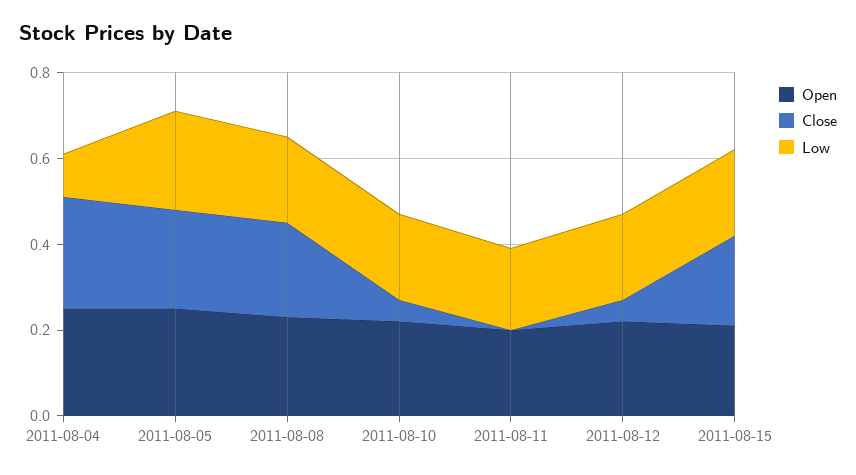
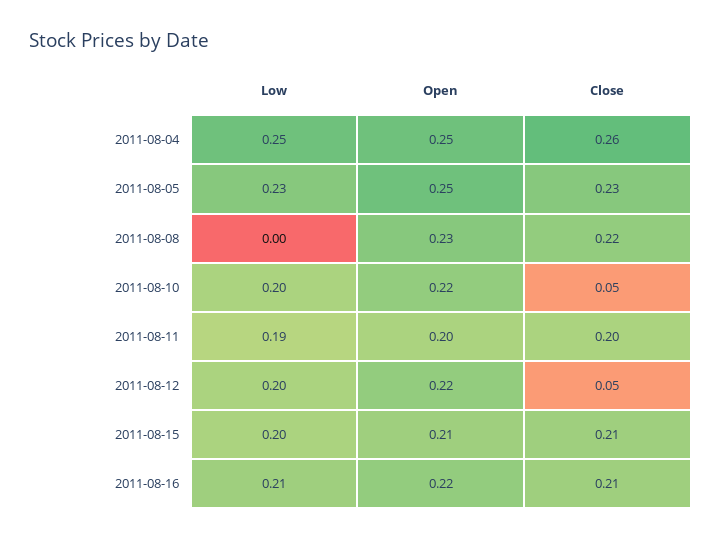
Low, 2011-08-04: 0.1 -> 0.25
Low, 2011-08-08: 0.2 -> 0
Close, 2011-08-11: 0 -> 0.2
Low, 2011-08-16: none -> 0.21
Open, 2011-08-16: none -> 0.22
Close, 2011-08-16: none -> 0.21

